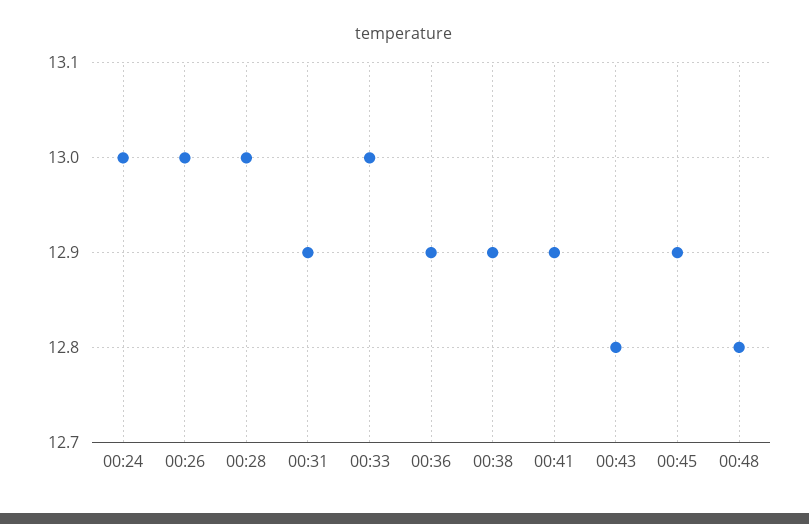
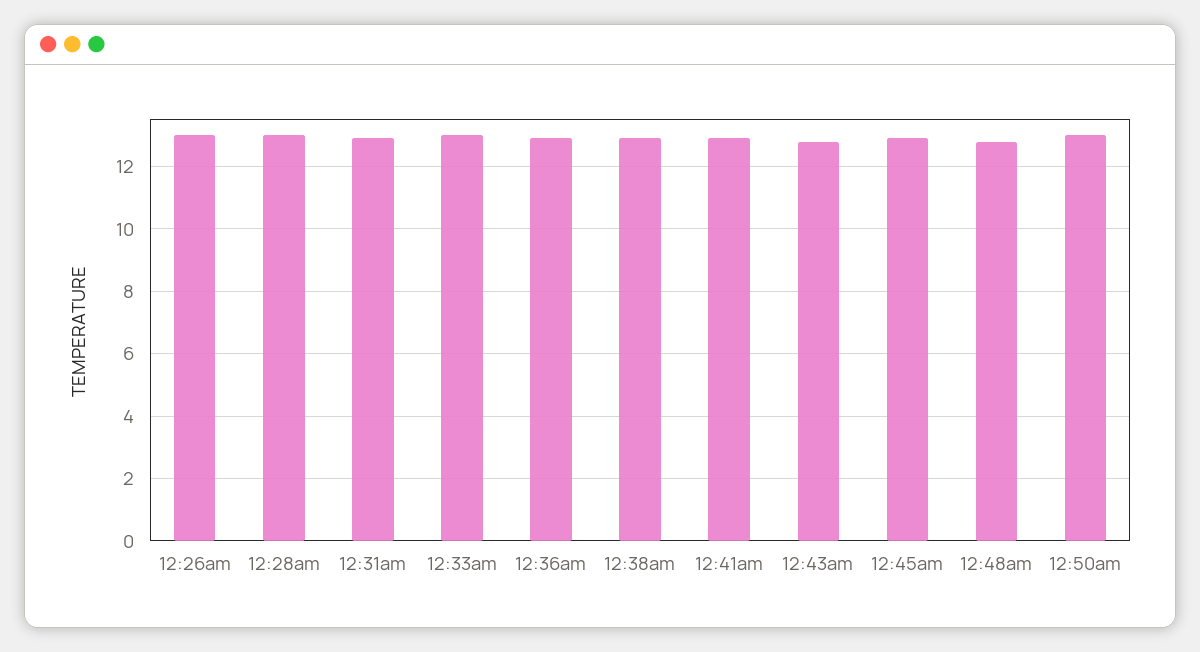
00:24: 13 -> none
12:50am: none -> 13

